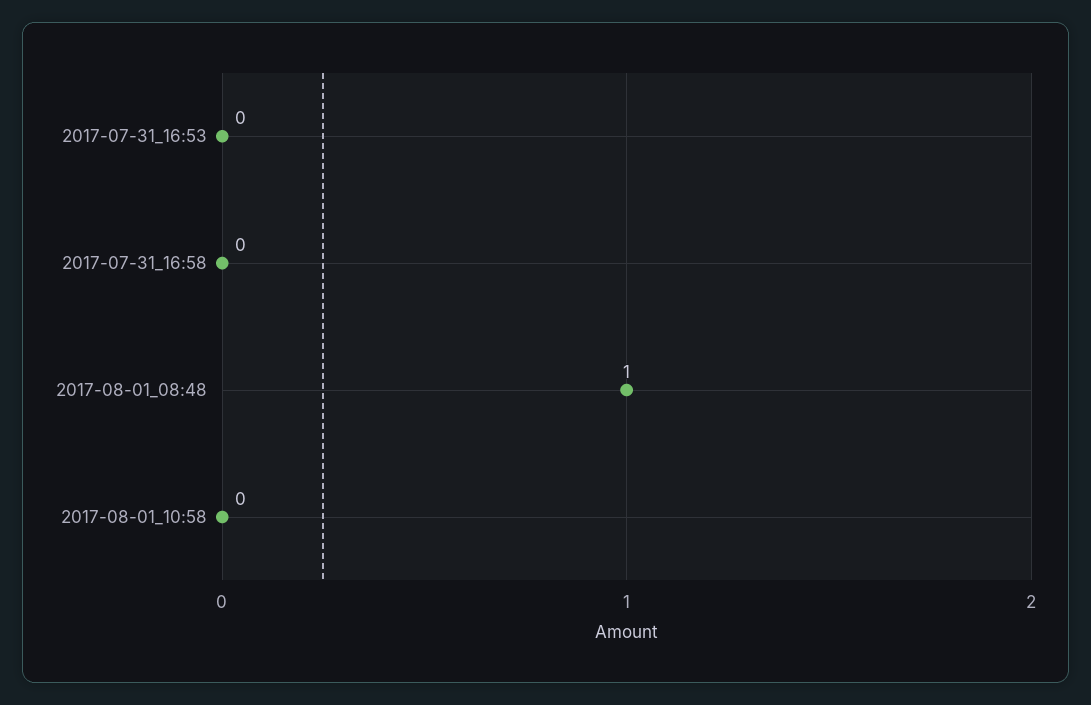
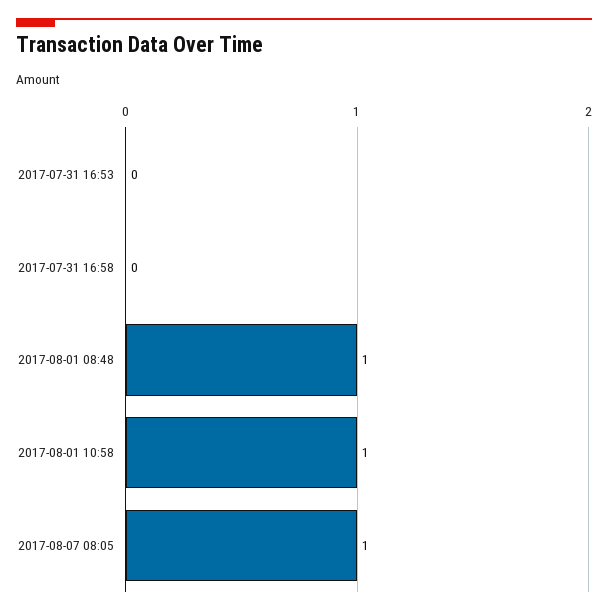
2017-08-01_10:58: 0 -> 1
2017-08-07 08:05: none -> 1

